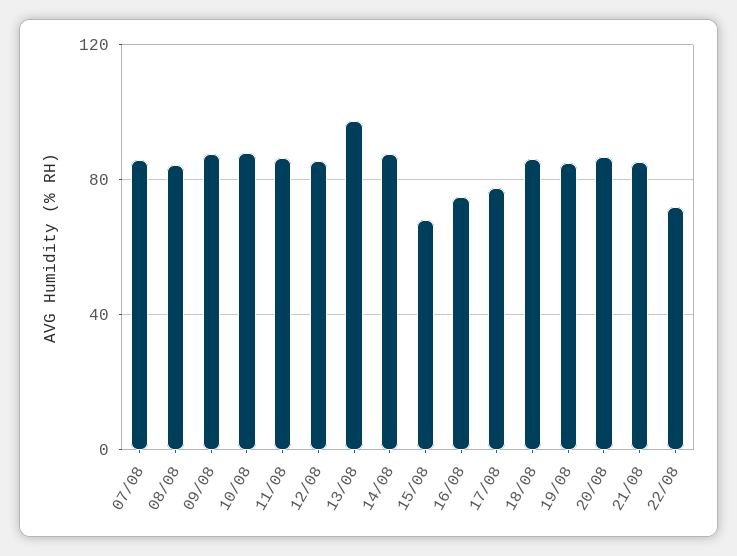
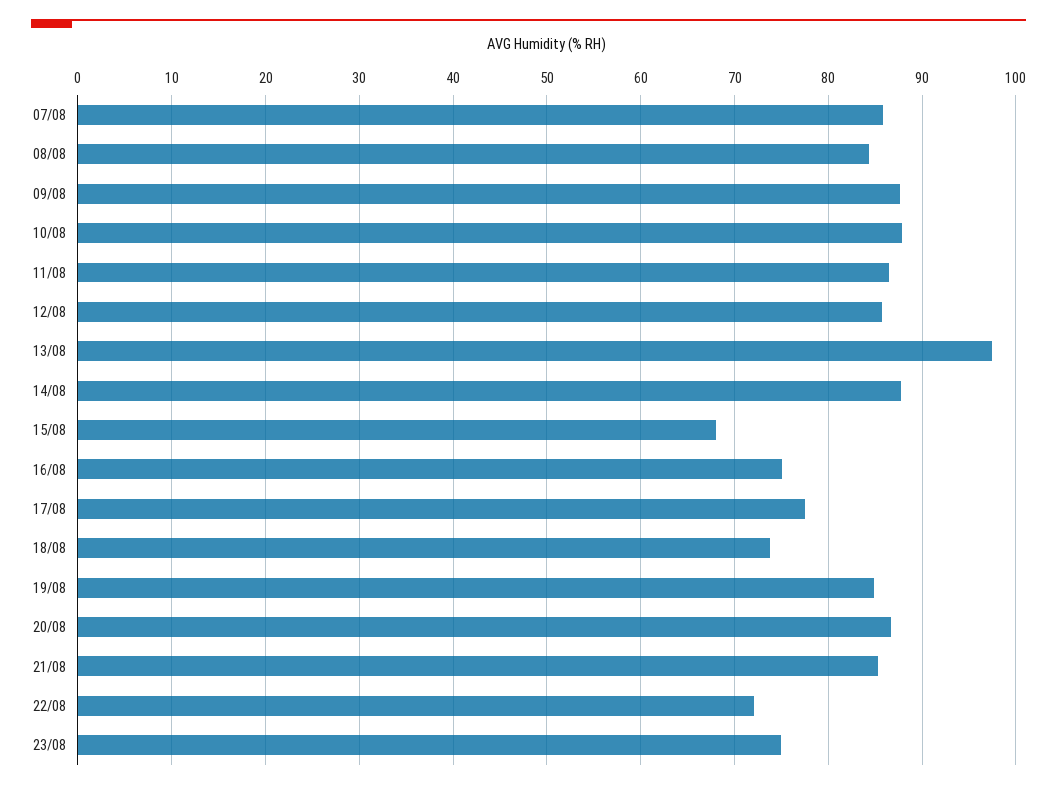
18/08: 85 -> 74
23/08: none -> 75

